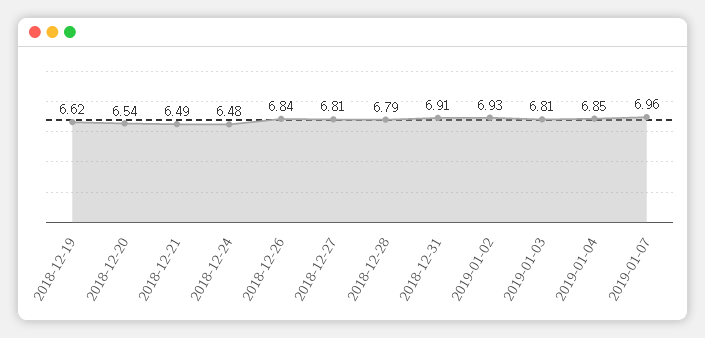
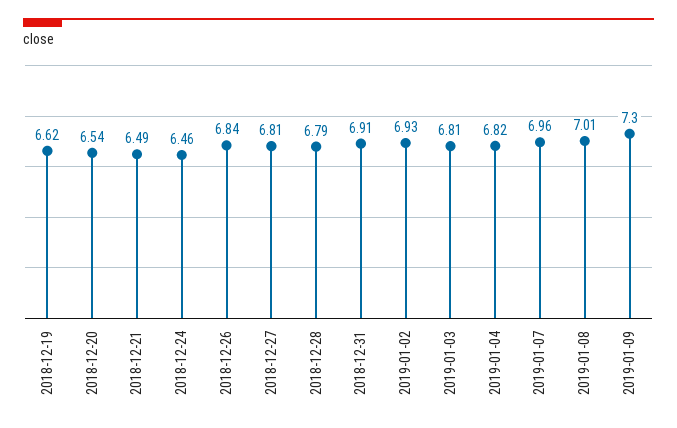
2018-12-24: 6.48 -> 6.46
2019-01-04: 6.85 -> 6.82
2019-01-08: none -> 7.01
2019-01-09: none -> 7.3

